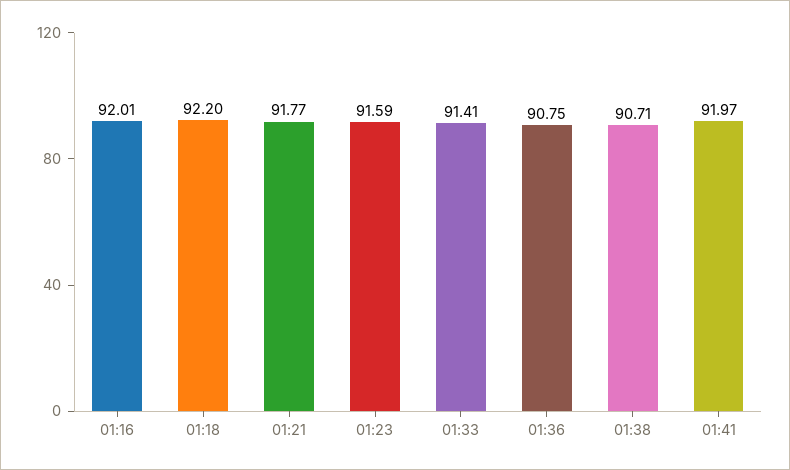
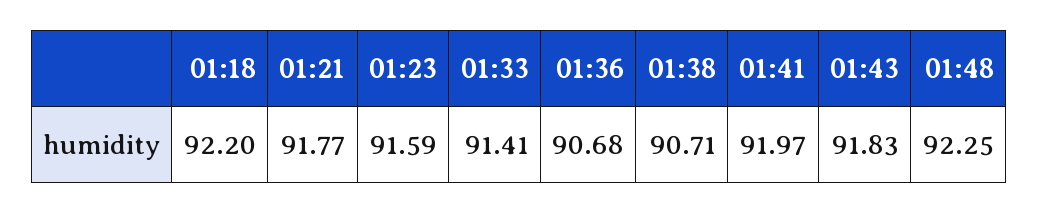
01:16: 92.01 -> none
01:36: 90.75 -> 90.68
01:43: none -> 91.83
01:48: none -> 92.25

